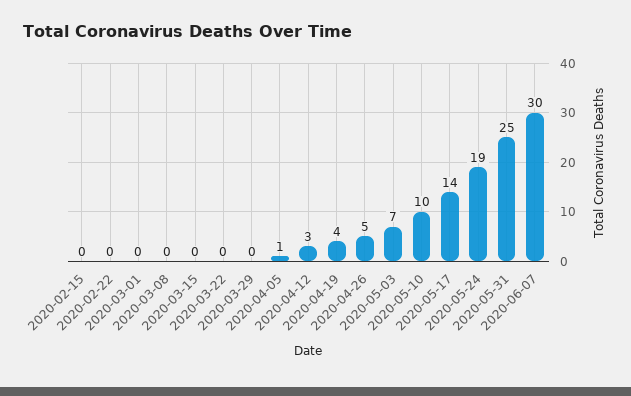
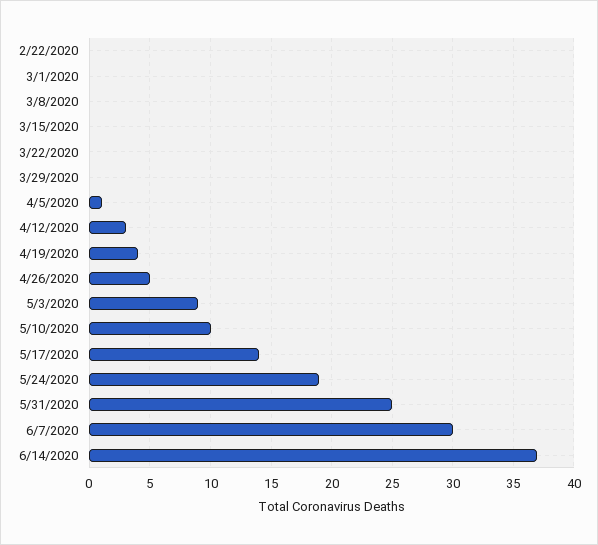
2020-02-15: 0 -> none
2020-05-03: 7 -> 9
6/14/2020: none -> 37

